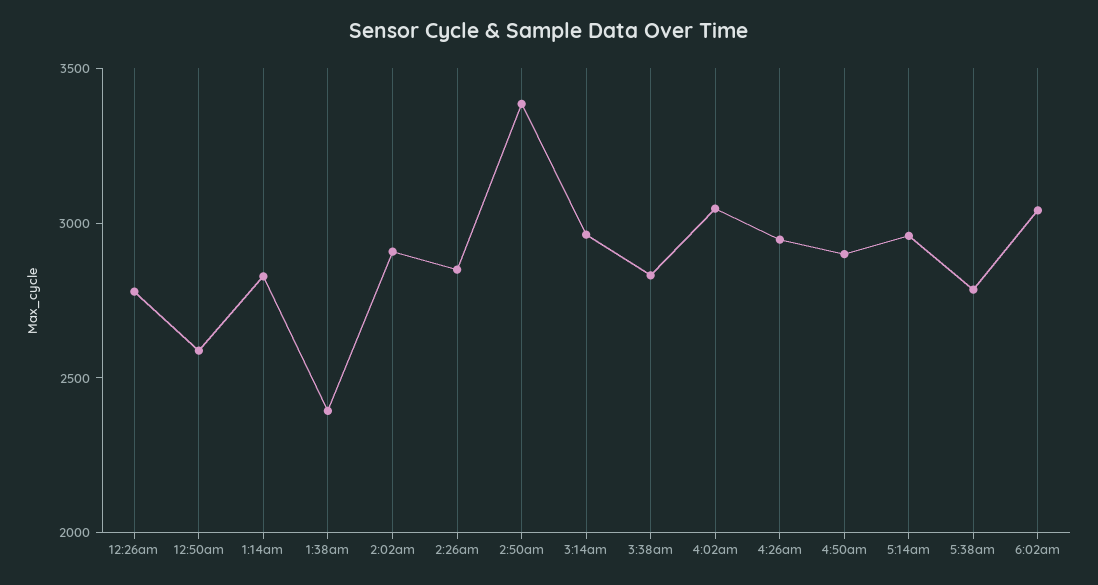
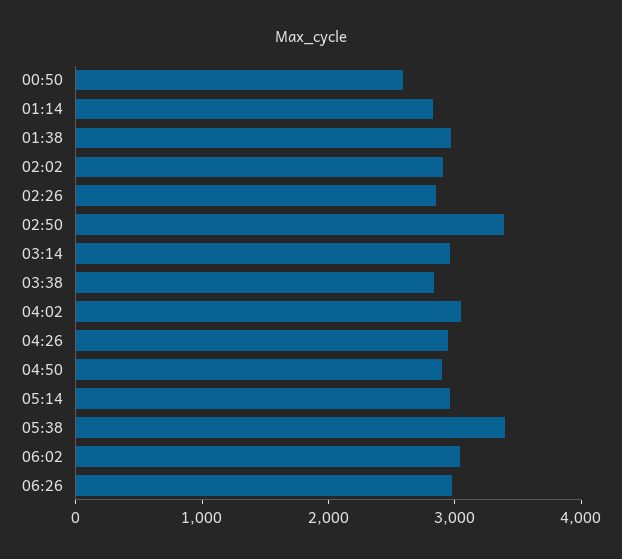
12:26am: 2800 -> none
1:38am: 2400 -> 3000
5:38am: 2800 -> 3400
06:26: none -> 3000

